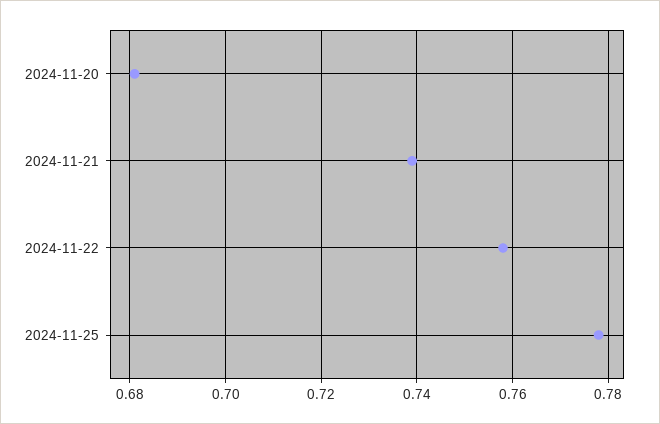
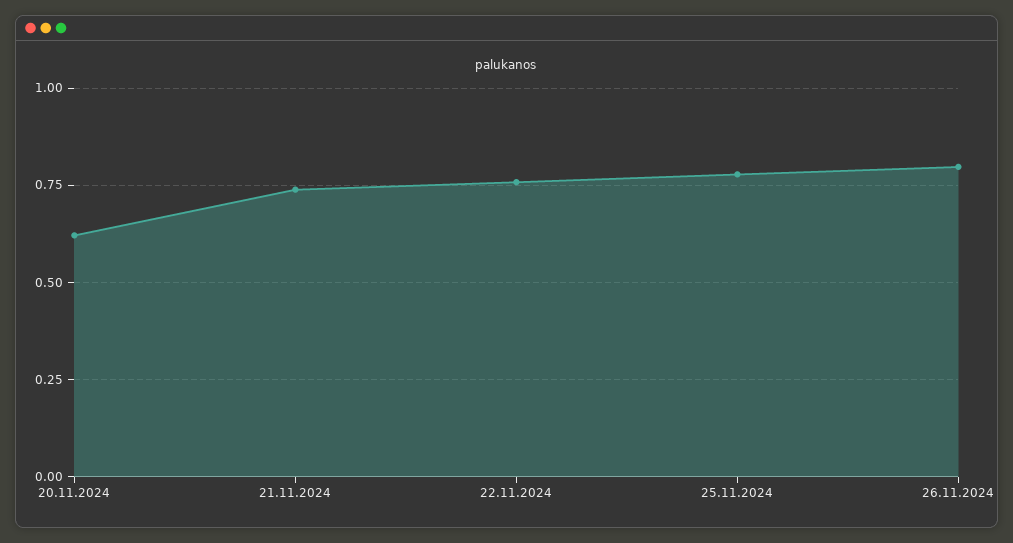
2024-11-20: 0.68 -> 0.625
26.11.2024: none -> 0.8

